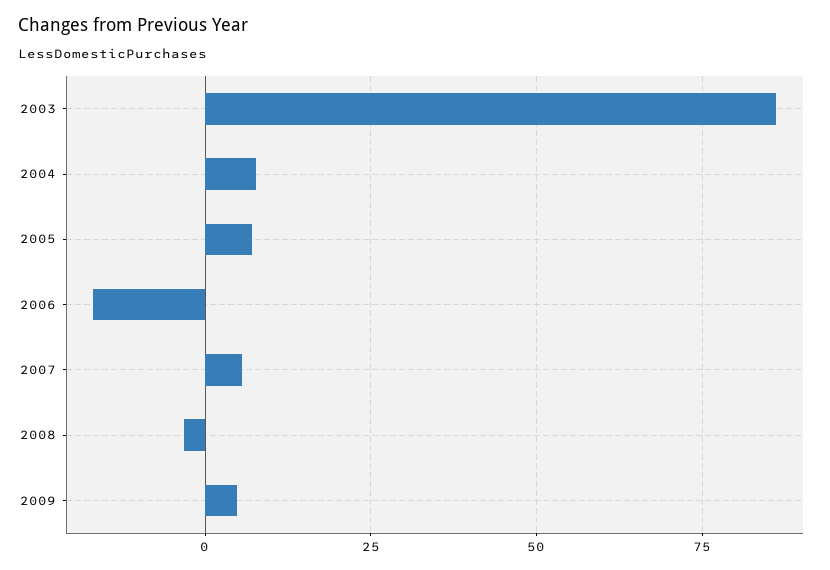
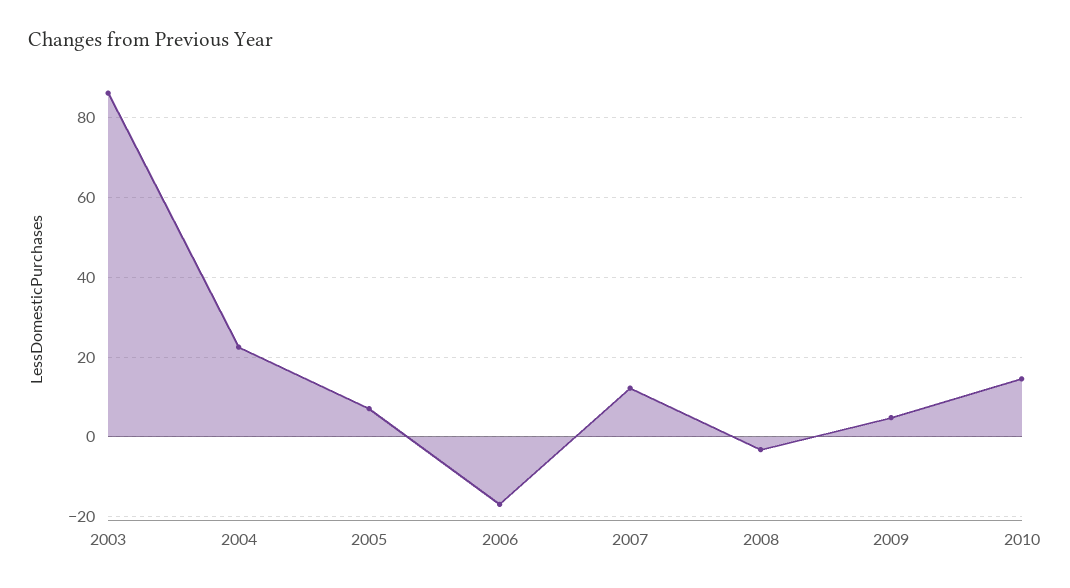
2004: 7.5 -> 22
2007: 5 -> 12
2010: none -> 14

